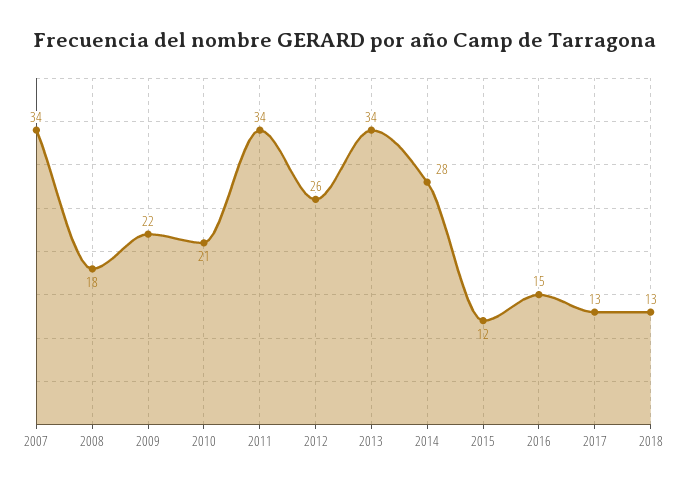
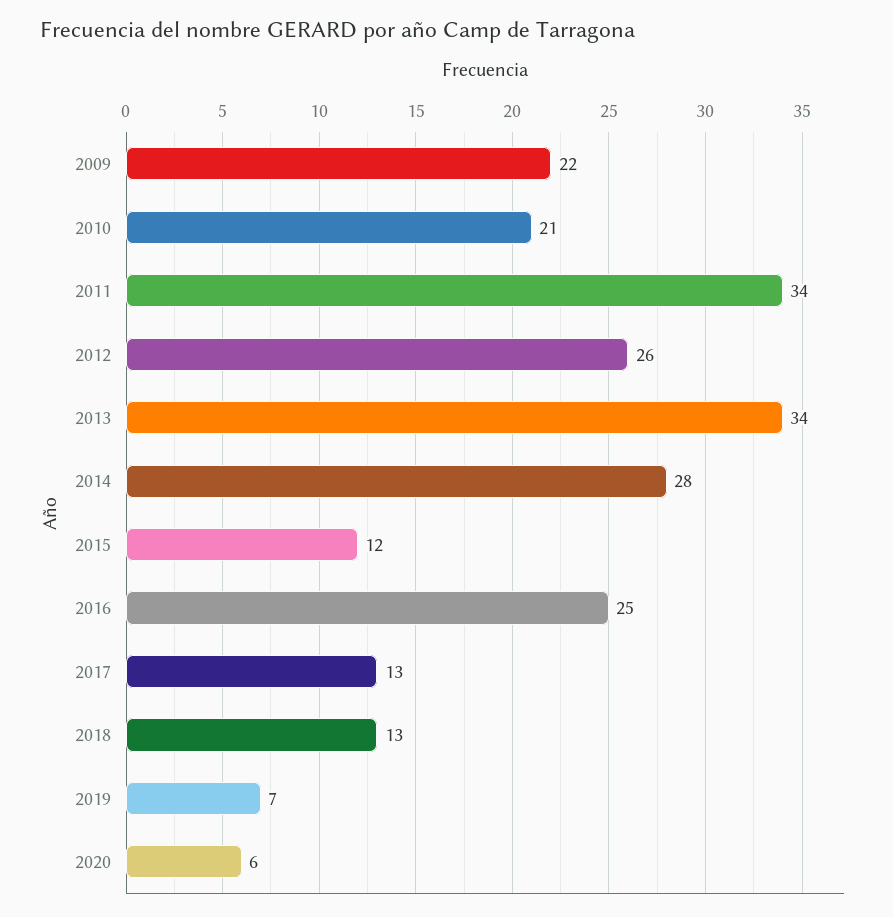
2007: 34 -> none
2008: 18 -> none
2016: 15 -> 25
2019: none -> 7
2020: none -> 6

